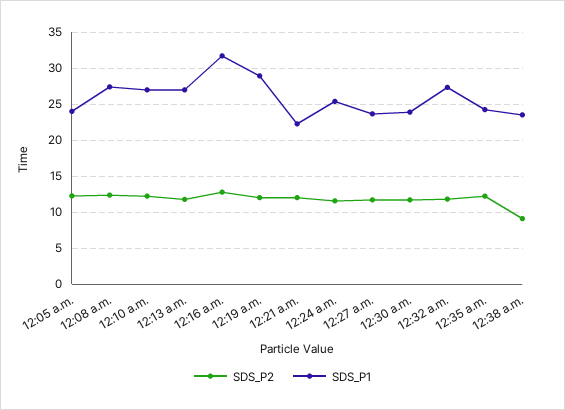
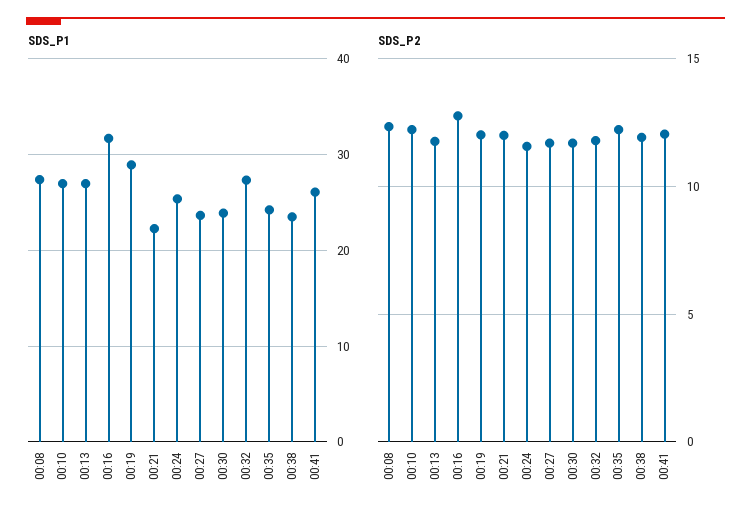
SDS_P2, 12:05 a.m.: 12 -> none
SDS_P1, 12:05 a.m.: 24 -> none
SDS_P2, 12:38 a.m.: 9 -> 12
SDS_P1, 00:41: none -> 26
SDS_P2, 00:41: none -> 12

